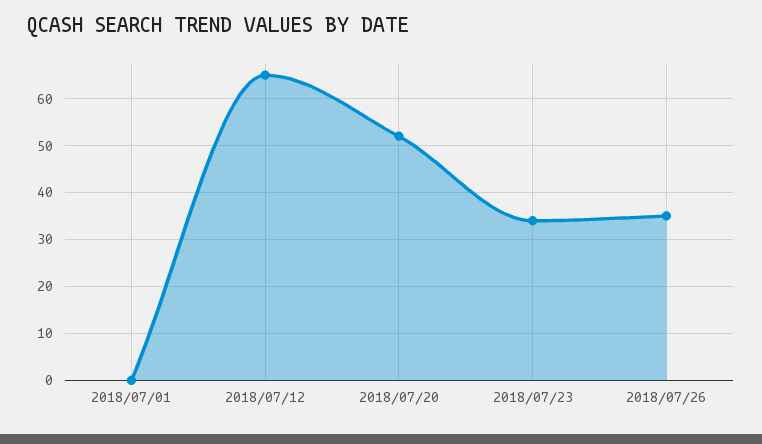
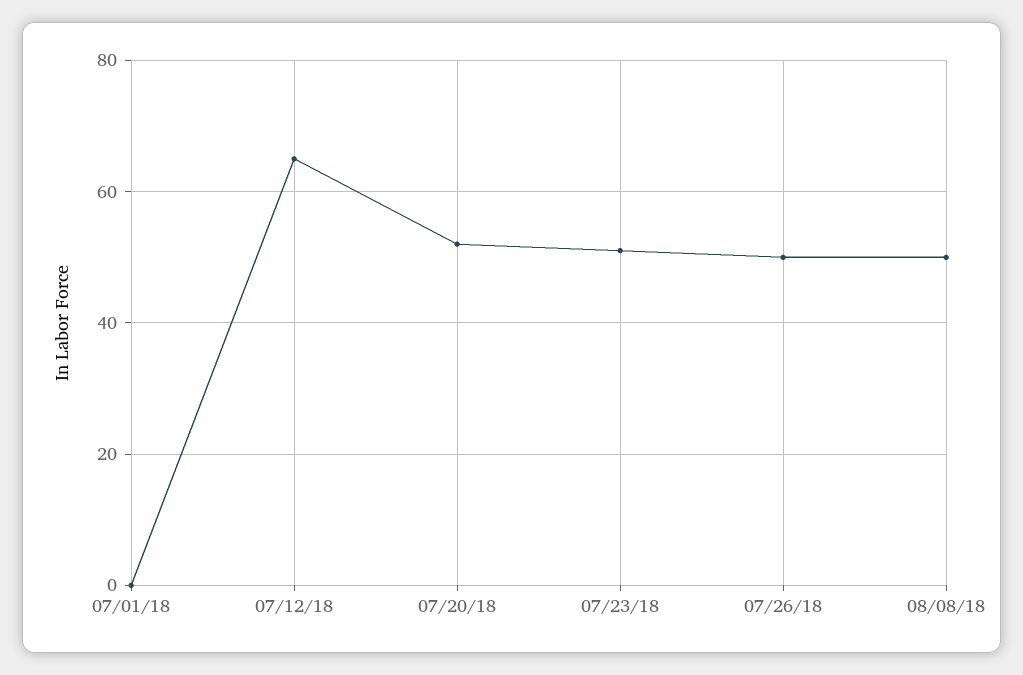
2018/07/23: 35 -> 50
2018/07/26: 35 -> 50
08/08/18: none -> 50

